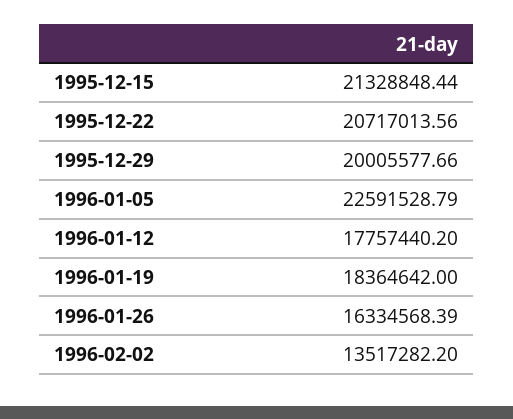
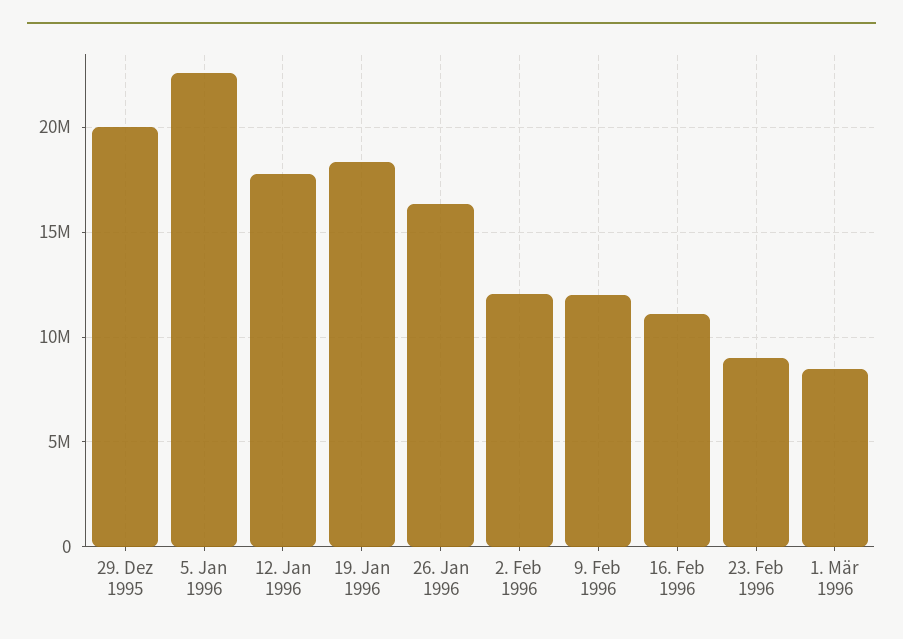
1995-12-15: 21328848.44 -> none
1995-12-22: 20717013.56 -> none
1996-02-02: 13517282.2 -> 12000000
9. Feb 1996: none -> 12000000
16. Feb 1996: none -> 11000000
23. Feb 1996: none -> 9000000
1. Mär 1996: none -> 8500000

